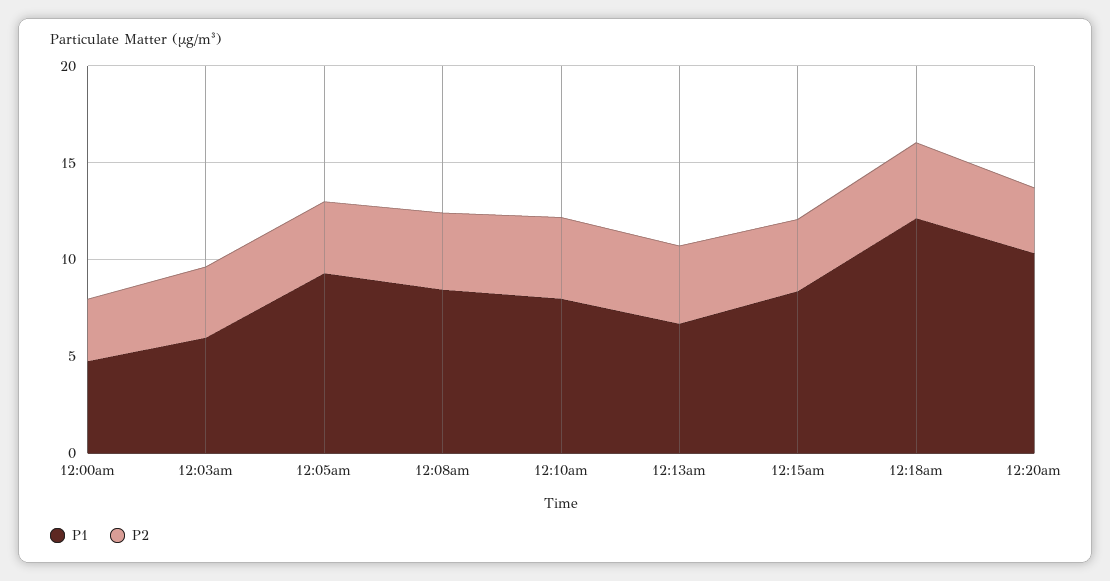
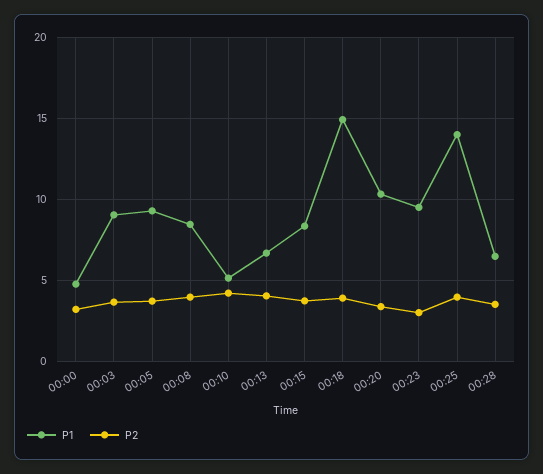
P1, 12:03am: 6 -> 9
P1, 12:10am: 8 -> 5
P1, 12:18am: 12 -> 15
P1, 00:23: none -> 9.5
P2, 00:23: none -> 3
P1, 00:25: none -> 14
P2, 00:25: none -> 4
P1, 00:28: none -> 6.5
P2, 00:28: none -> 3.5

